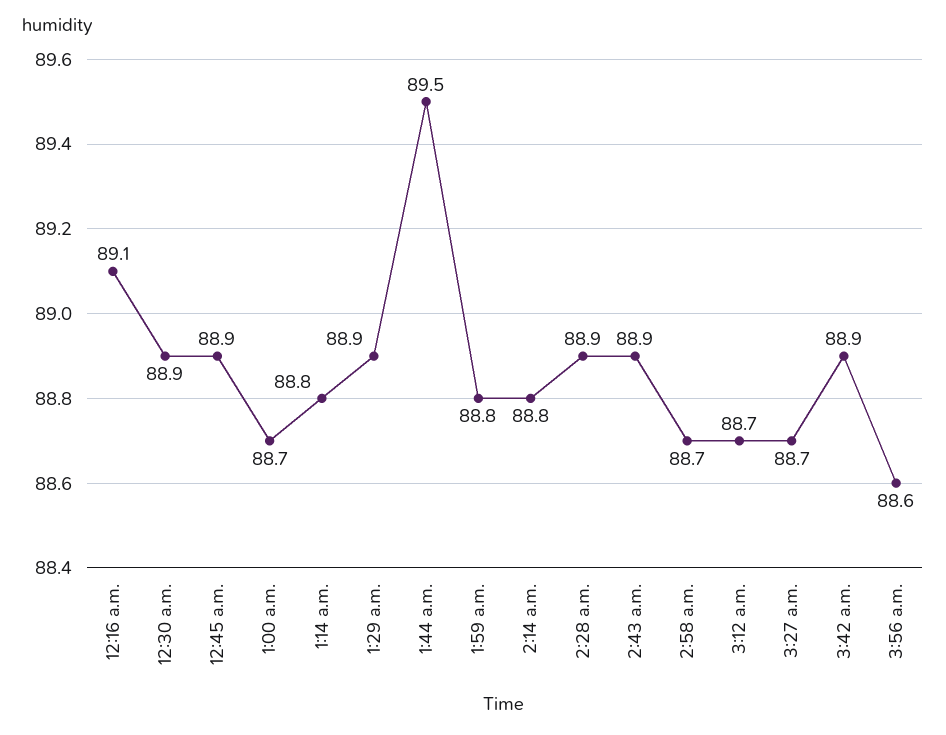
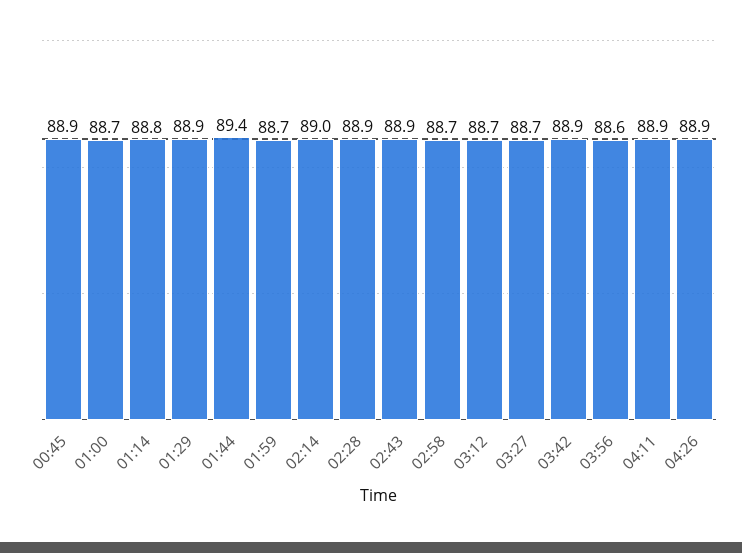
12:16 a.m.: 89.1 -> none
12:30 a.m.: 88.9 -> none
1:44 a.m.: 89.5 -> 89.4
1:59 a.m.: 88.8 -> 88.7
2:14 a.m.: 88.8 -> 89
04:11: none -> 88.9
04:26: none -> 88.9

